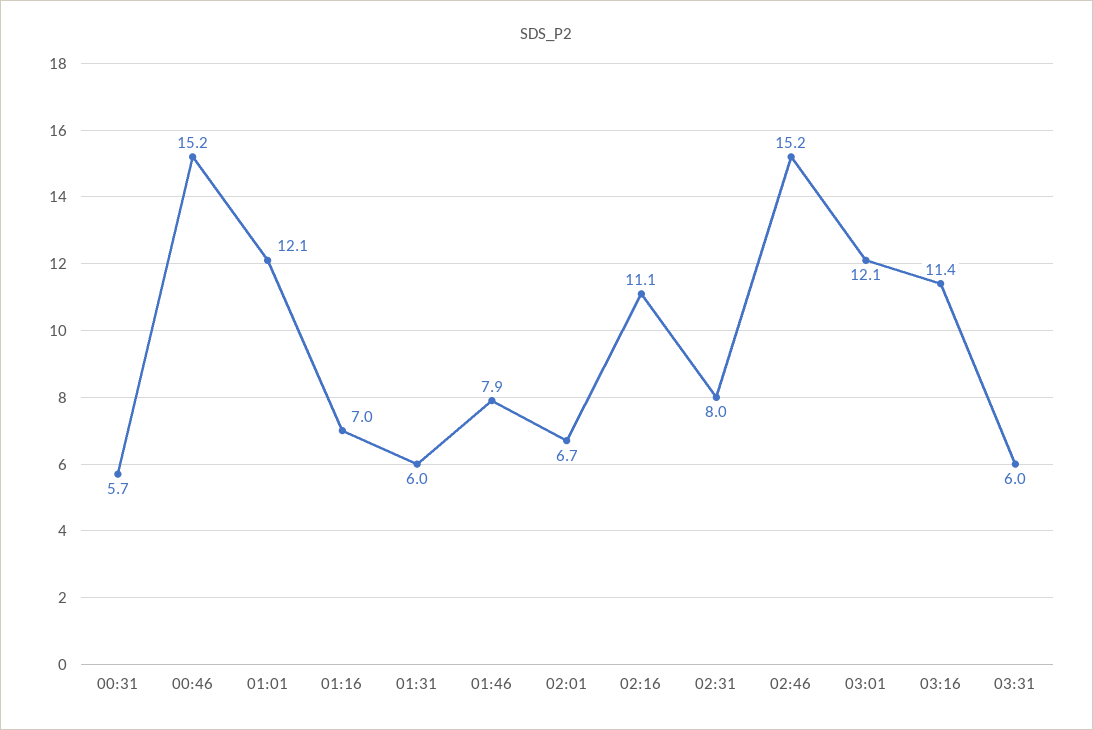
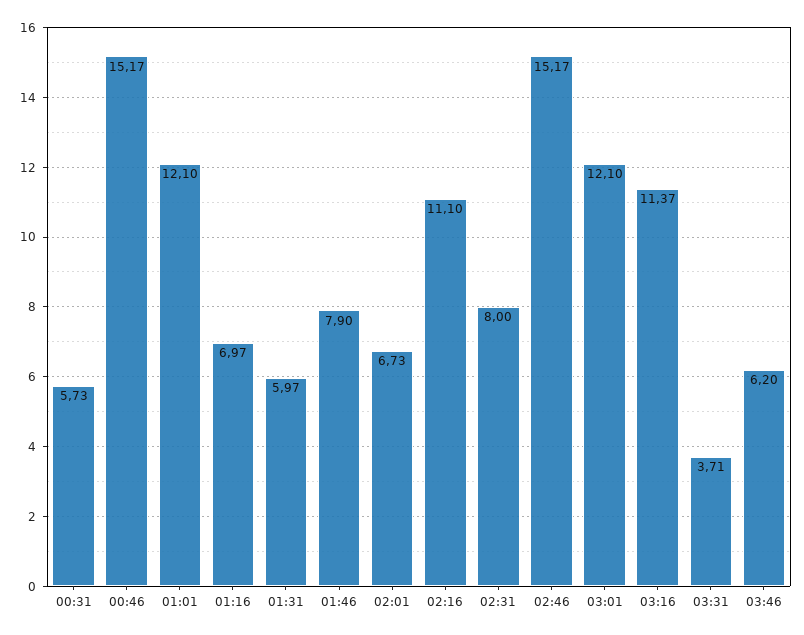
03:31: 6 -> 3.71
03:46: none -> 6.2

